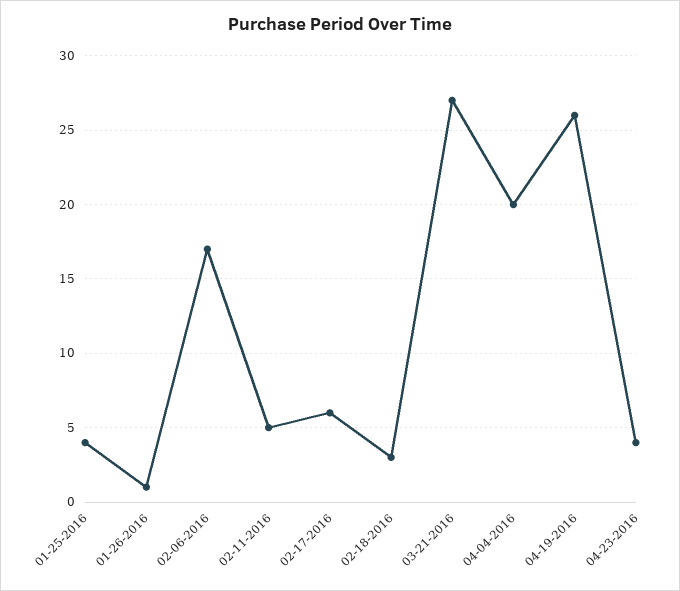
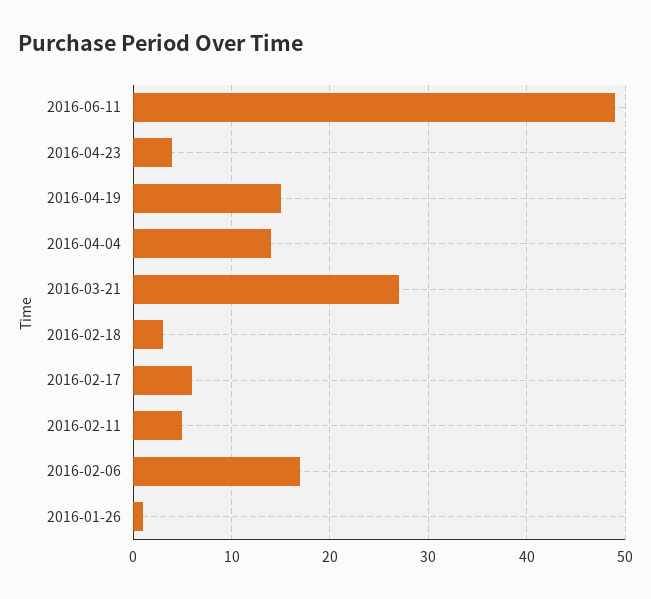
01-25-2016: 4 -> none
04-04-2016: 20 -> 14
04-19-2016: 26 -> 15
2016-06-11: none -> 49

